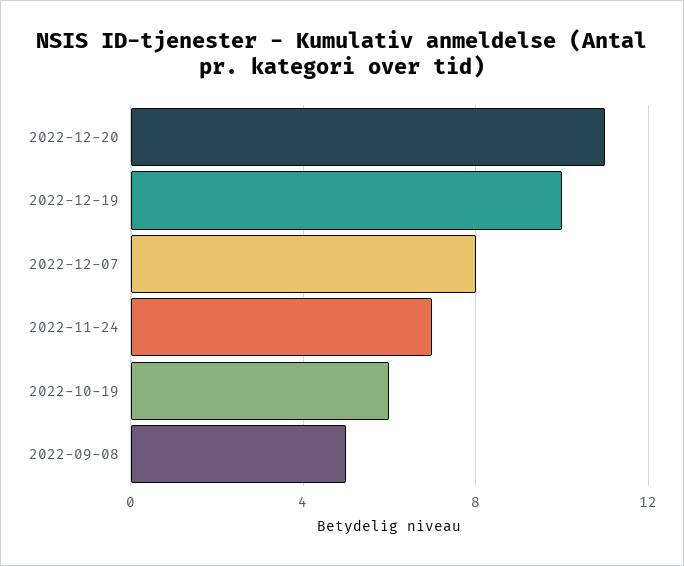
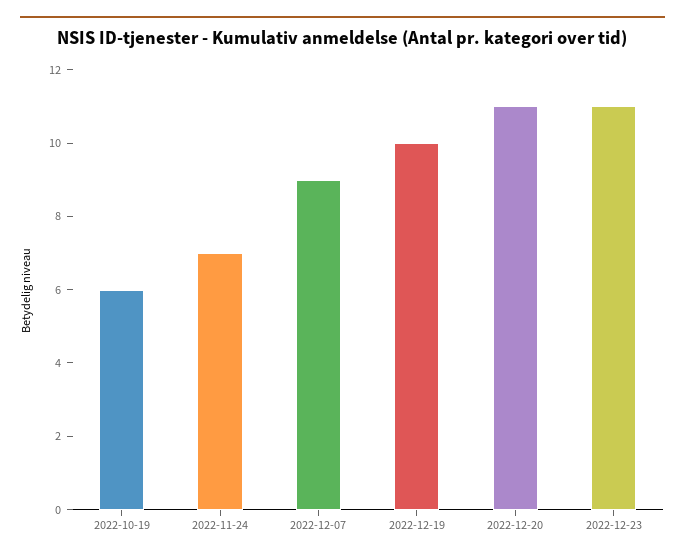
2022-12-07: 8 -> 9
2022-09-08: 5 -> none
2022-12-23: none -> 11

